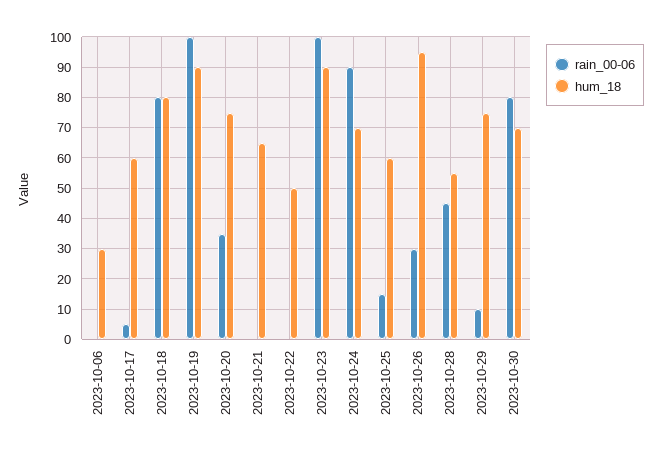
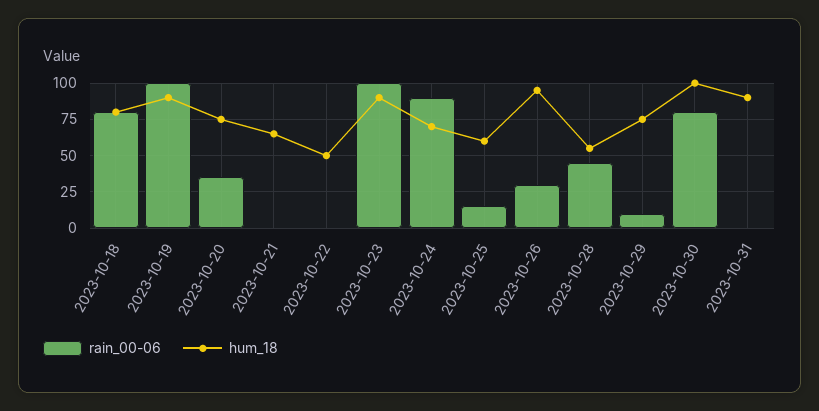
rain_00-06, 2023-10-06: 0 -> none
hum_18, 2023-10-06: 30 -> none
rain_00-06, 2023-10-17: 5 -> none
hum_18, 2023-10-17: 60 -> none
hum_18, 2023-10-30: 70 -> 100
rain_00-06, 2023-10-31: none -> 0
hum_18, 2023-10-31: none -> 90

